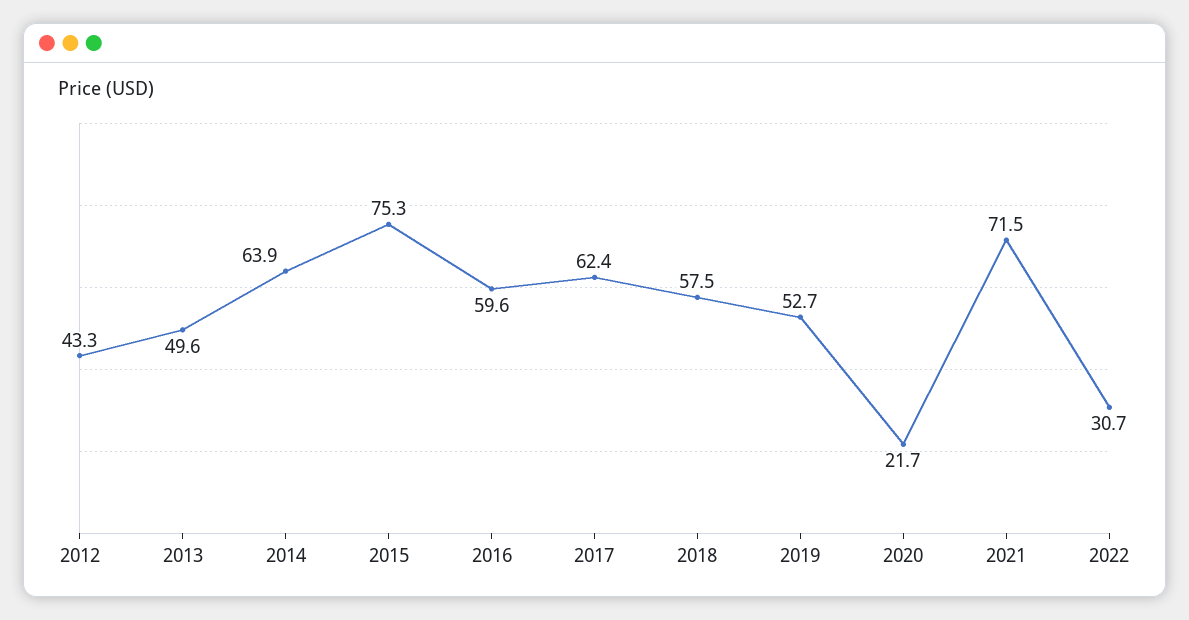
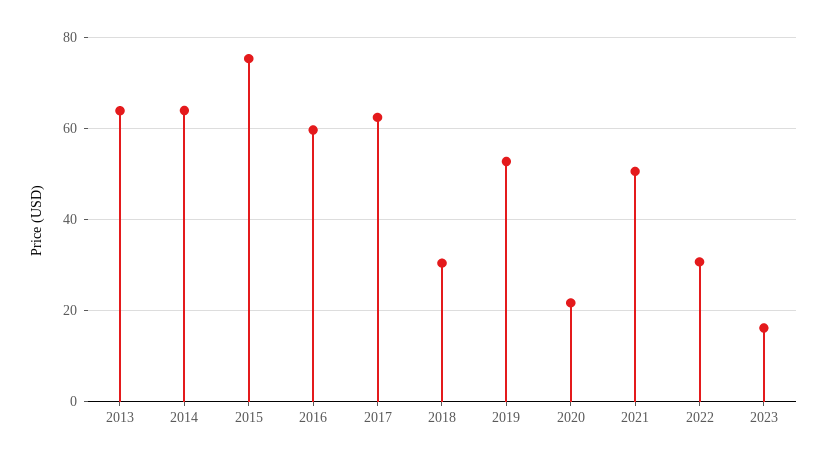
2012: 43.3 -> none
2013: 49.6 -> 64
2018: 57.5 -> 30
2021: 71.5 -> 50
2023: none -> 16

